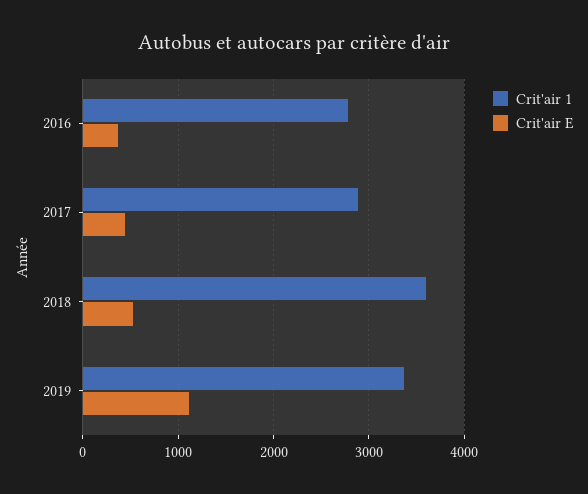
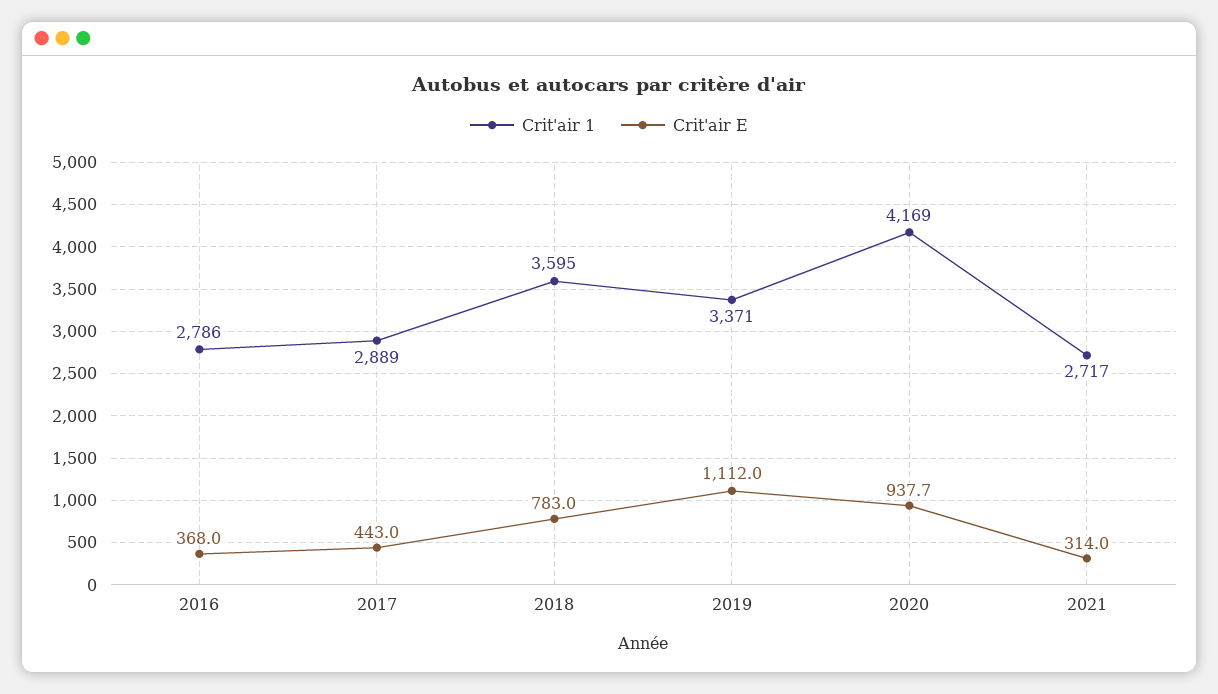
Crit'air E, 2018: 500 -> 783
Crit'air 1, 2020: none -> 4169
Crit'air E, 2020: none -> 937.7
Crit'air 1, 2021: none -> 2717
Crit'air E, 2021: none -> 314

